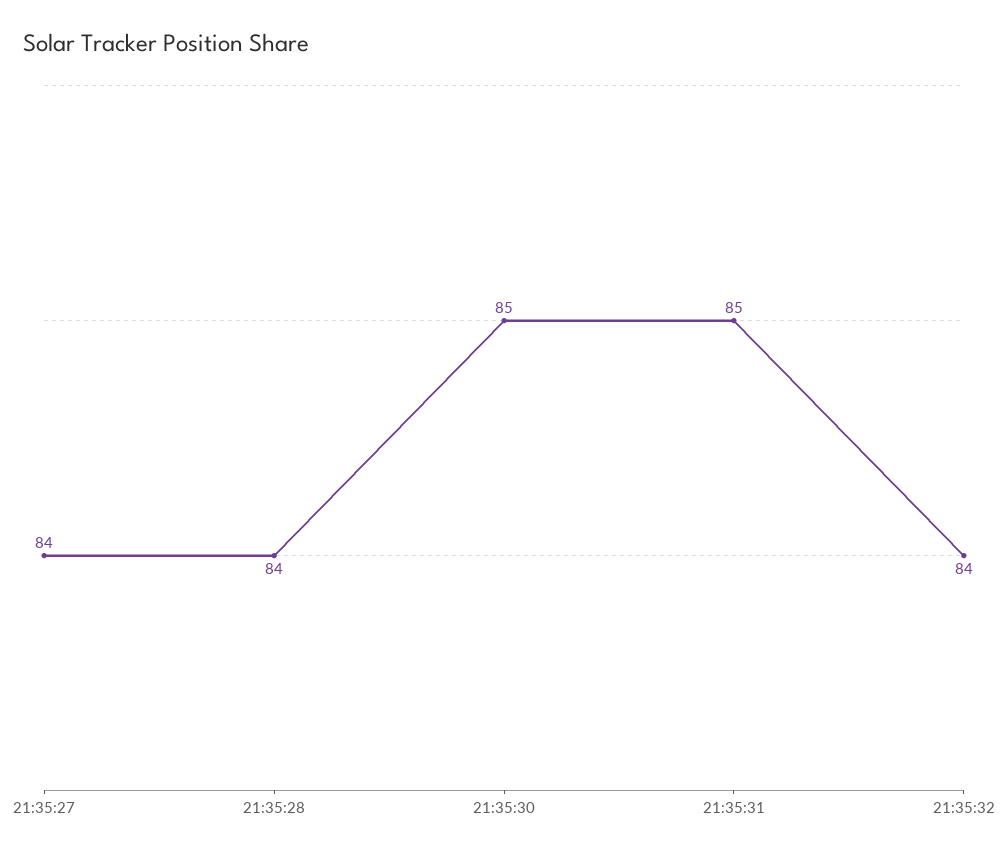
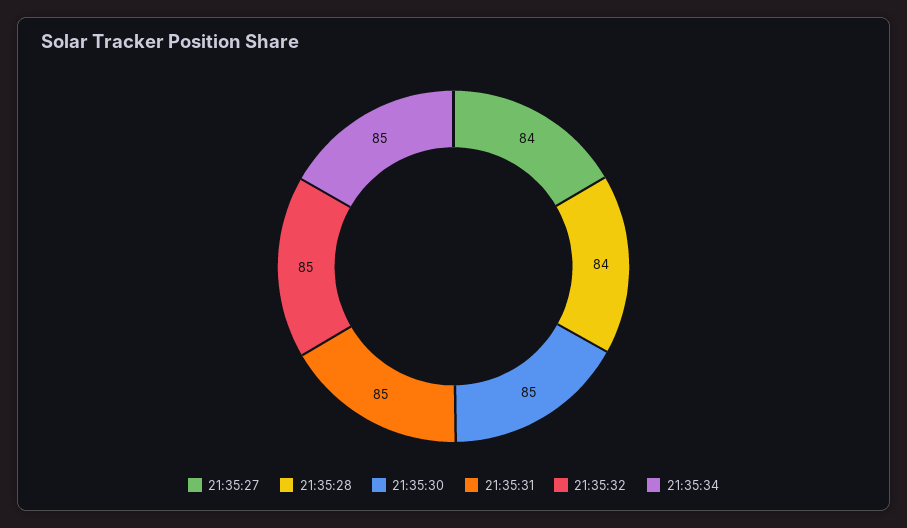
21:35:32: 84 -> 85
21:35:34: none -> 85

